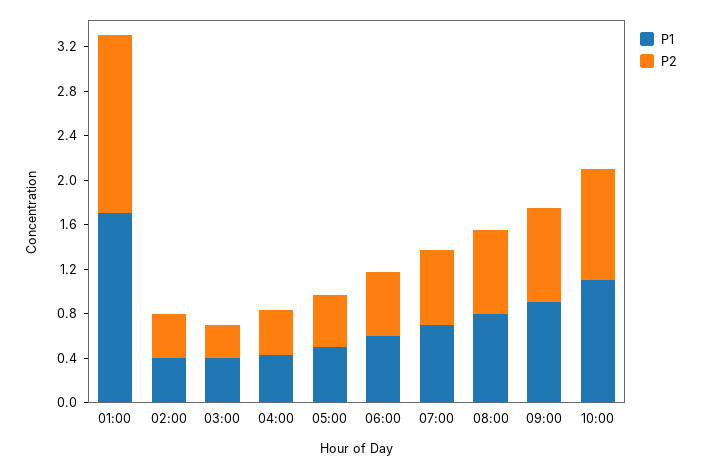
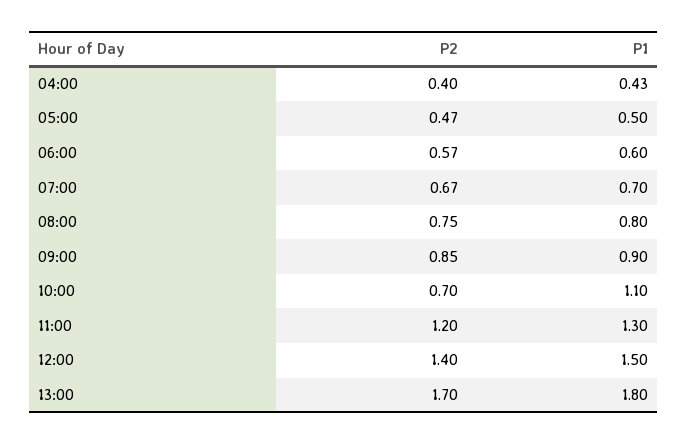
P1, 01:00: 1.7 -> none
P2, 01:00: 1.6 -> none
P1, 02:00: 0.4 -> none
P2, 02:00: 0.4 -> none
P1, 03:00: 0.4 -> none
P2, 03:00: 0.3 -> none
P2, 10:00: 1 -> 0.7
P2, 11:00: none -> 1.2
P1, 11:00: none -> 1.3
P2, 12:00: none -> 1.4
P1, 12:00: none -> 1.5
P2, 13:00: none -> 1.7
P1, 13:00: none -> 1.8

